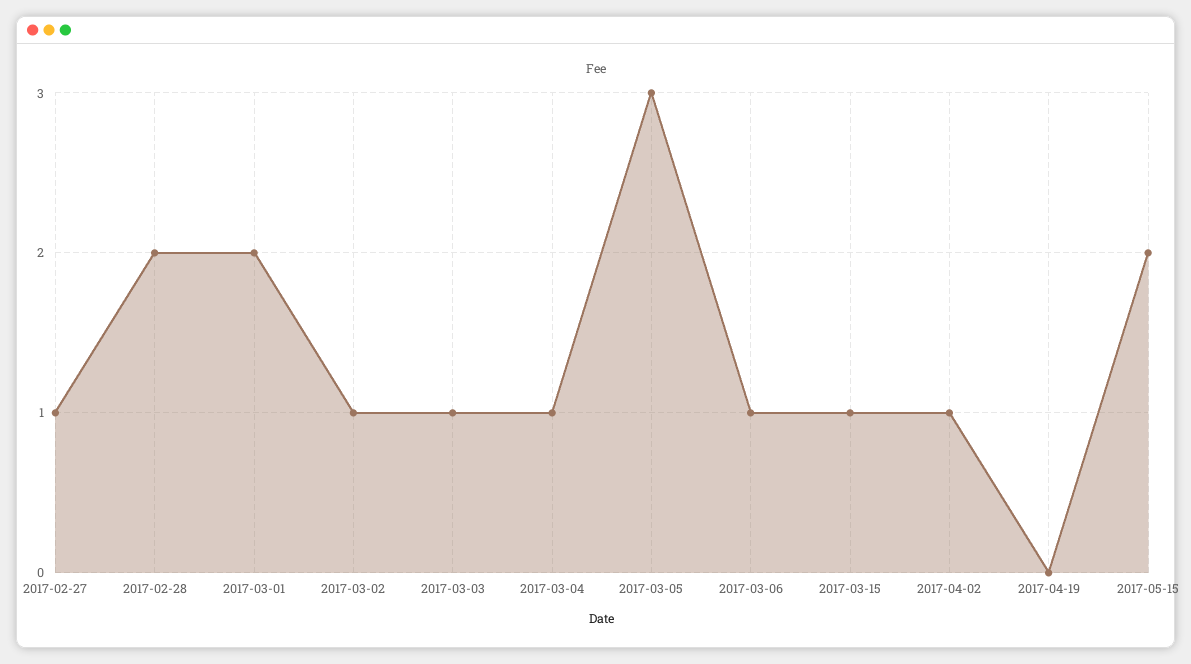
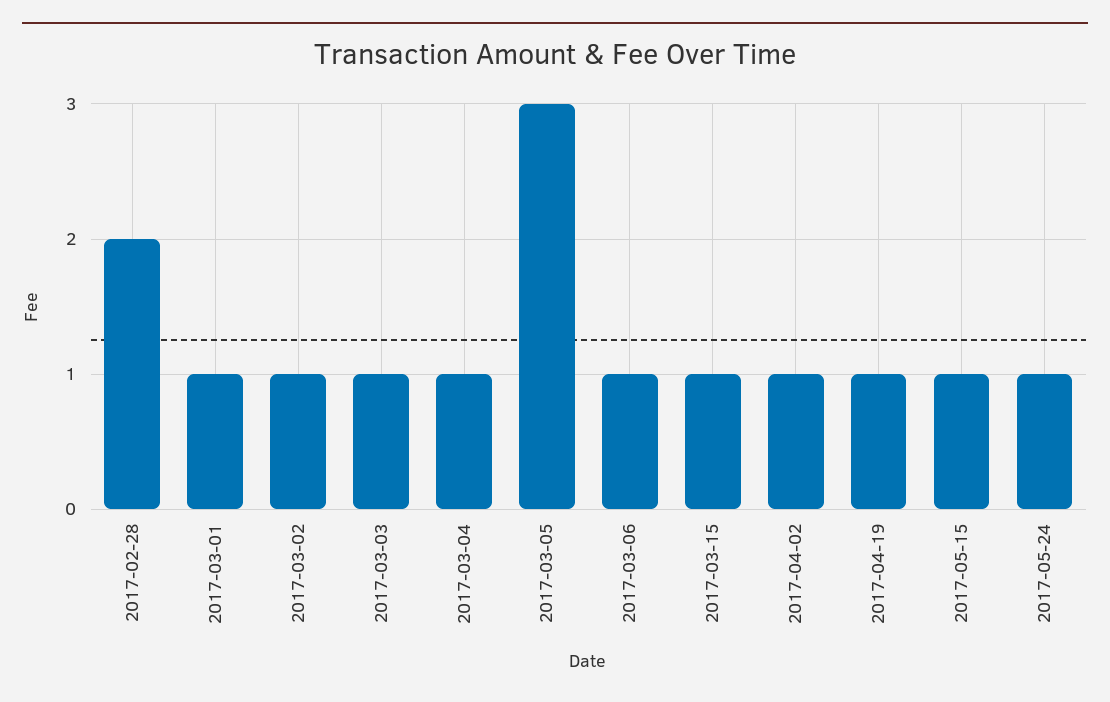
2017-02-27: 1 -> none
2017-03-01: 2 -> 1
2017-04-19: 0 -> 1
2017-05-15: 2 -> 1
2017-05-24: none -> 1

